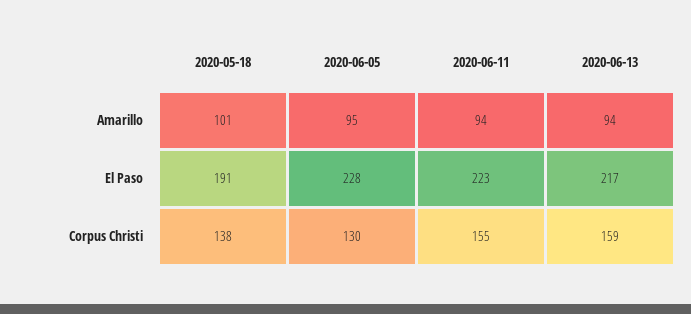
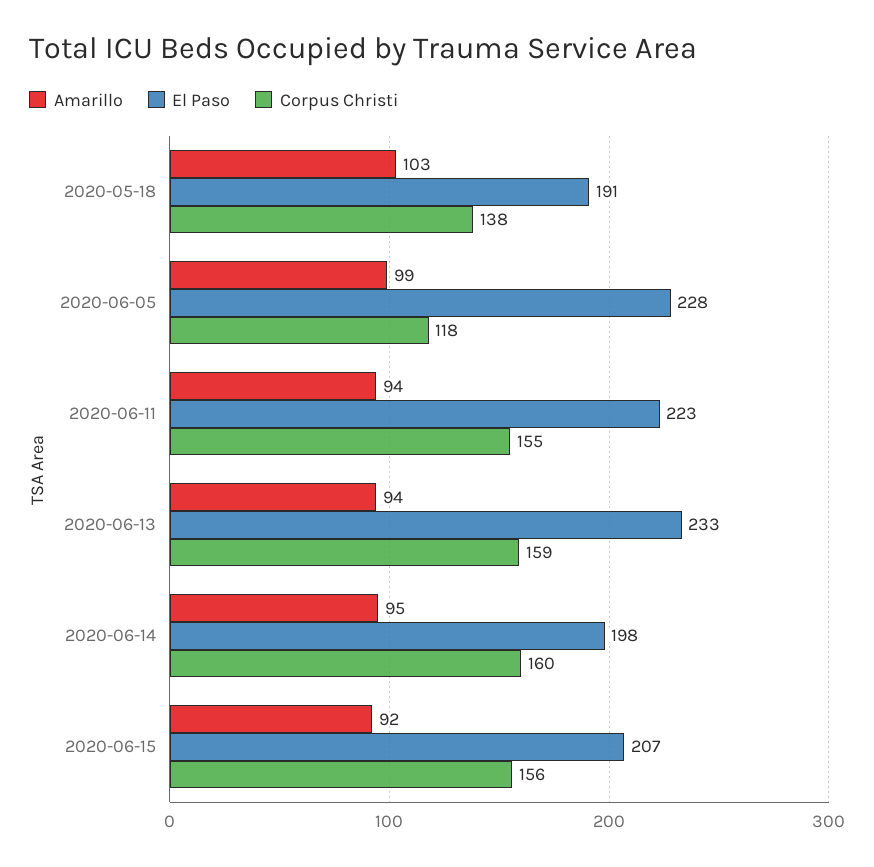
Amarillo, 2020-05-18: 101 -> 103
Amarillo, 2020-06-05: 95 -> 99
El Paso, 2020-06-13: 217 -> 233
Corpus Christi, 2020-06-05: 130 -> 118
Amarillo, 2020-06-14: none -> 95
El Paso, 2020-06-14: none -> 198
Corpus Christi, 2020-06-14: none -> 160
Amarillo, 2020-06-15: none -> 92
El Paso, 2020-06-15: none -> 207
Corpus Christi, 2020-06-15: none -> 156

